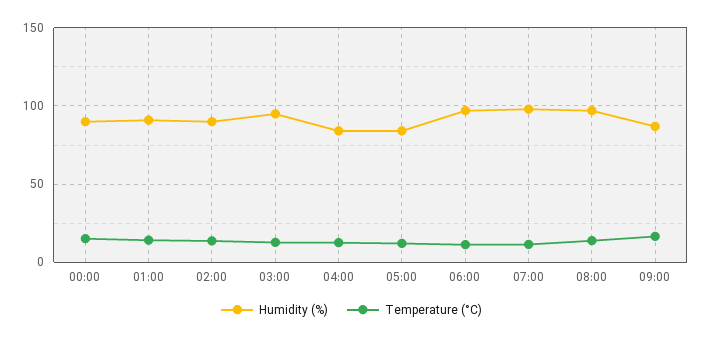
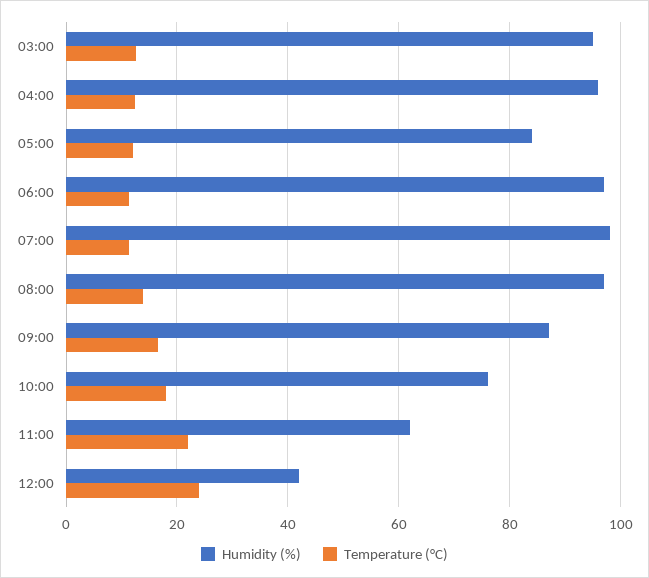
Humidity (%), 00:00: 90 -> none
Temperature (°C), 00:00: 15 -> none
Humidity (%), 01:00: 90 -> none
Temperature (°C), 01:00: 15 -> none
Humidity (%), 02:00: 90 -> none
Temperature (°C), 02:00: 15 -> none
Humidity (%), 04:00: 85 -> 96
Humidity (%), 10:00: none -> 76
Temperature (°C), 10:00: none -> 18
Humidity (%), 11:00: none -> 62
Temperature (°C), 11:00: none -> 22
Humidity (%), 12:00: none -> 42
Temperature (°C), 12:00: none -> 24

